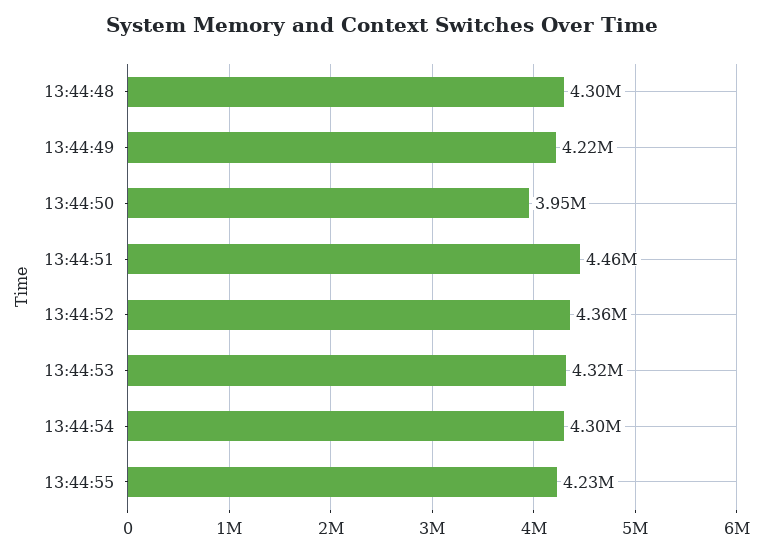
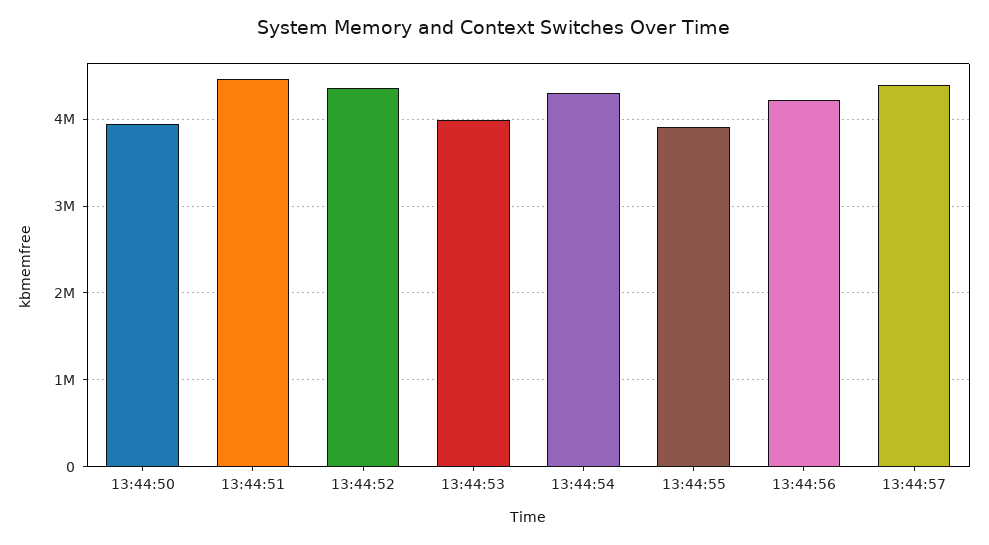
13:44:48: 4300000 -> none
13:44:49: 4220000 -> none
13:44:53: 4320000 -> 4000000
13:44:55: 4230000 -> 3900000
13:44:56: none -> 4200000
13:44:57: none -> 4400000

